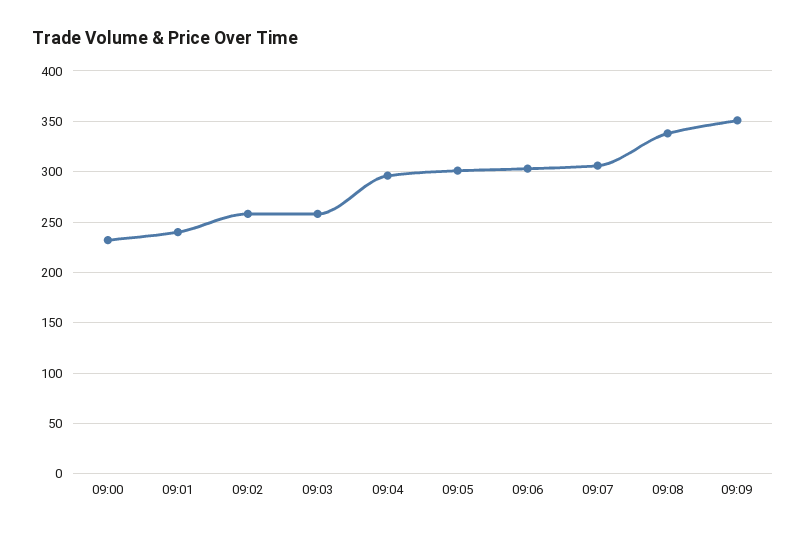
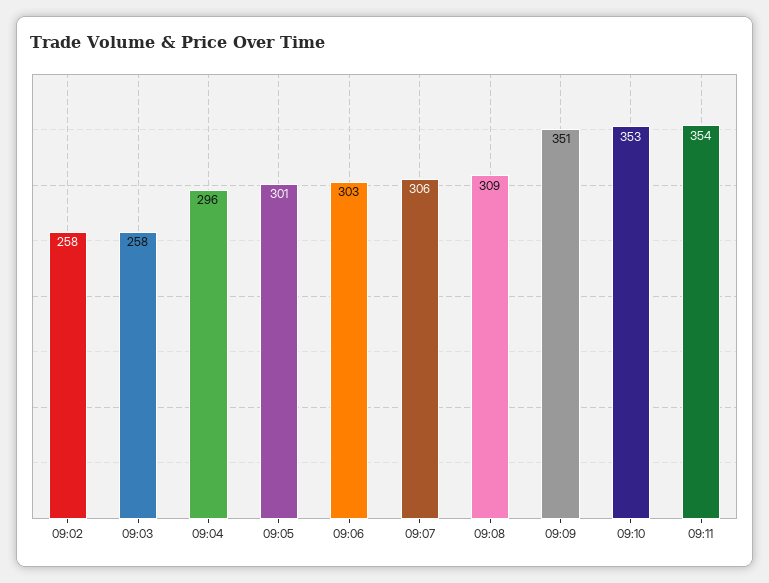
09:00: 230 -> none
09:01: 240 -> none
09:08: 340 -> 309
09:10: none -> 353
09:11: none -> 354

